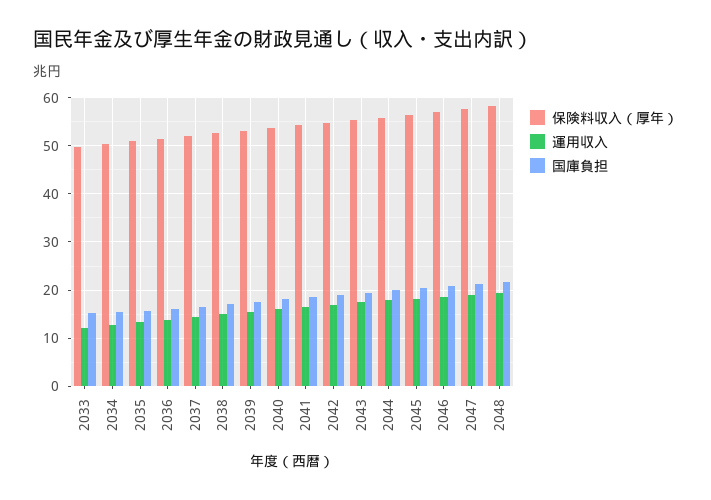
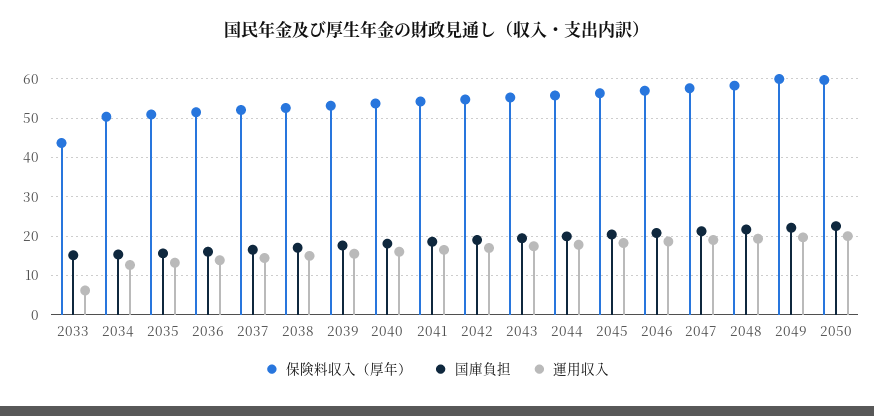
保険料収入（厚年）, 2033: 50 -> 44
運用収入, 2033: 12 -> 6
保険料収入（厚年）, 2049: none -> 60
国庫負担, 2049: none -> 22
運用収入, 2049: none -> 20
保険料収入（厚年）, 2050: none -> 60
国庫負担, 2050: none -> 22
運用収入, 2050: none -> 20

